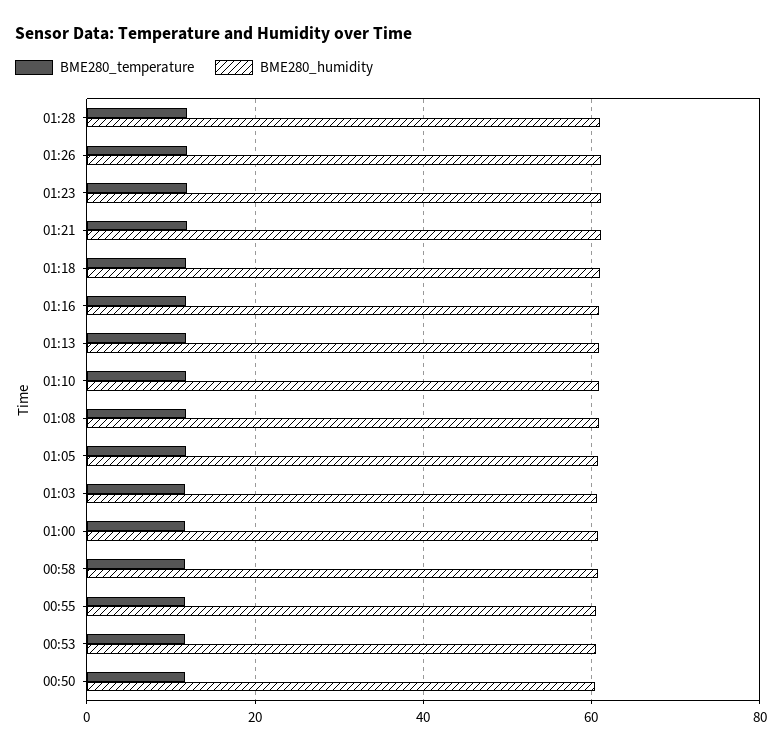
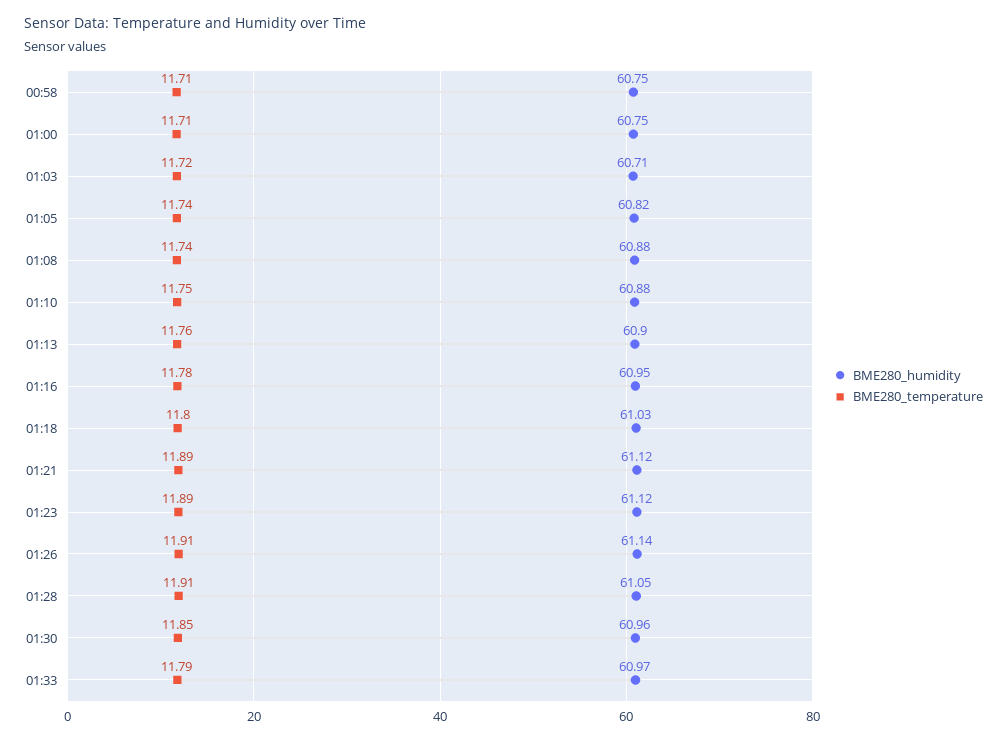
BME280_temperature, 00:55: 12 -> none
BME280_humidity, 00:55: 60 -> none
BME280_temperature, 00:53: 12 -> none
BME280_humidity, 00:53: 60 -> none
BME280_temperature, 00:50: 12 -> none
BME280_humidity, 00:50: 60 -> none
BME280_humidity, 01:30: none -> 60.96
BME280_temperature, 01:30: none -> 11.85
BME280_humidity, 01:33: none -> 60.97
BME280_temperature, 01:33: none -> 11.79

